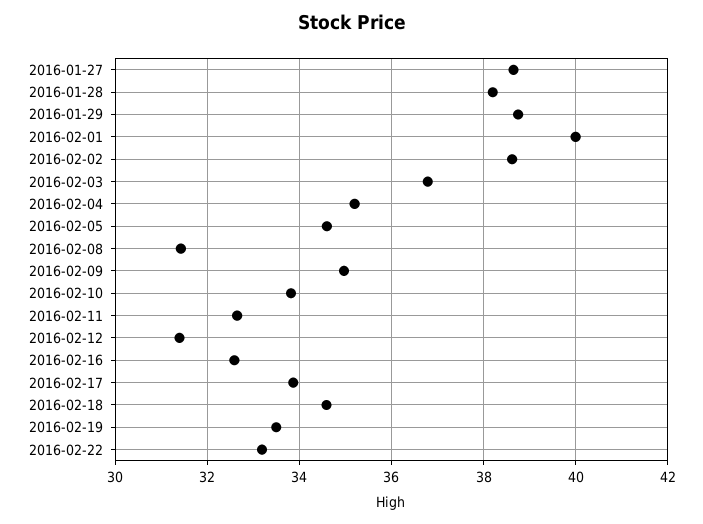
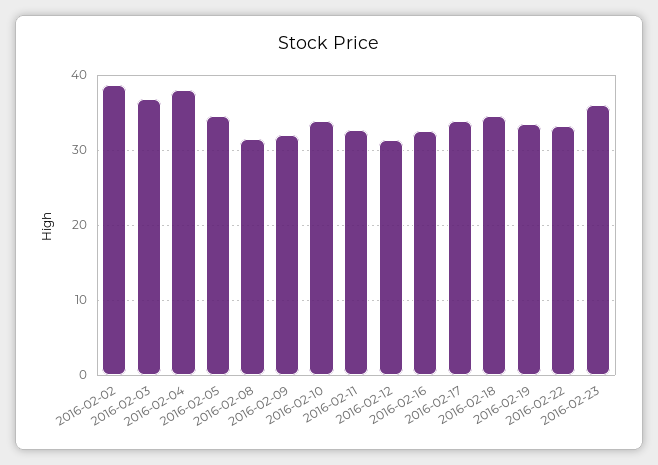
2016-01-27: 38.6 -> none
2016-01-28: 38.2 -> none
2016-01-29: 38.8 -> none
2016-02-01: 40 -> none
2016-02-04: 35.2 -> 38
2016-02-09: 35 -> 32
2016-02-23: none -> 36

